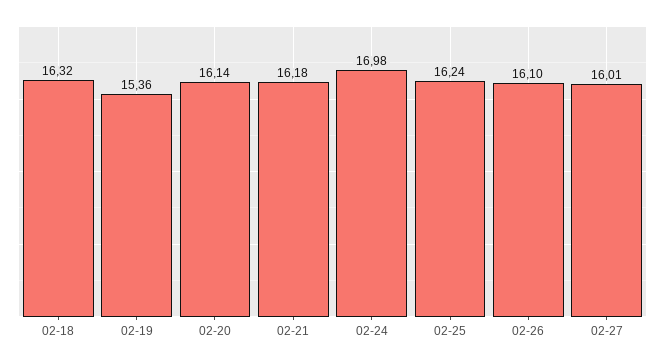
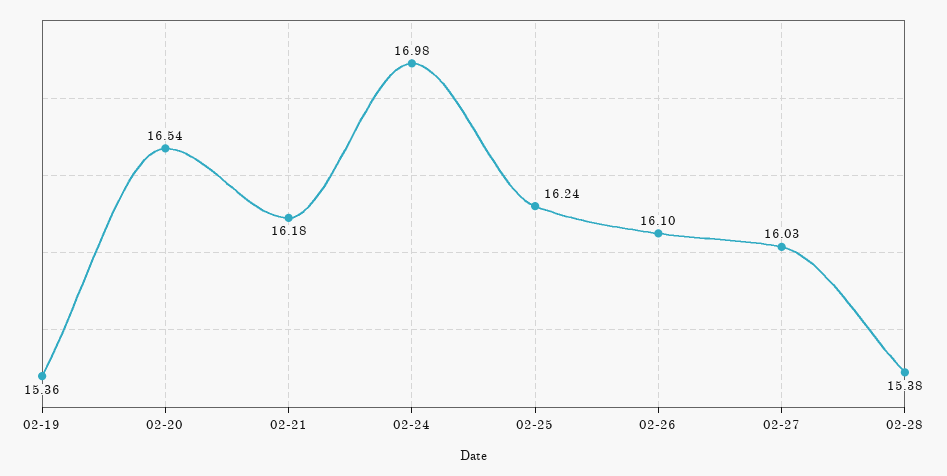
02-18: 16.32 -> none
02-20: 16.14 -> 16.54
02-27: 16.01 -> 16.03
02-28: none -> 15.38

